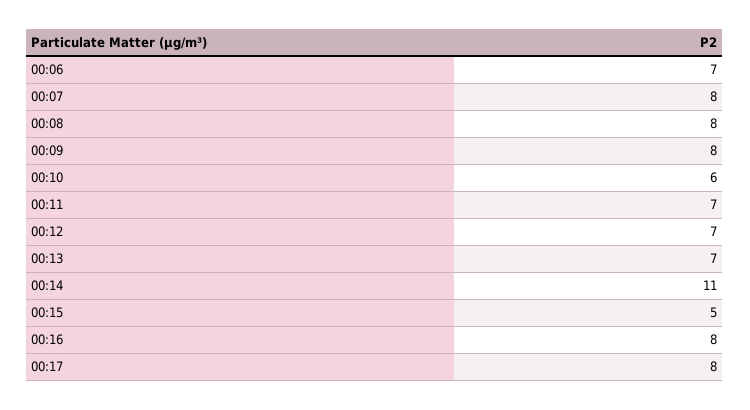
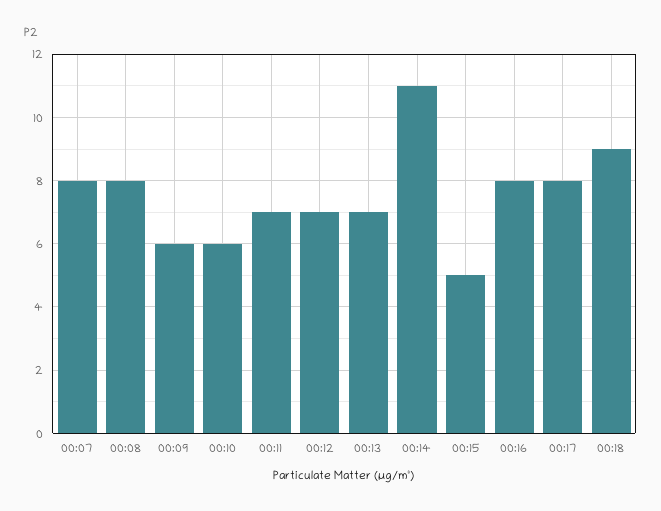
00:06: 7 -> none
00:09: 8 -> 6
00:18: none -> 9

